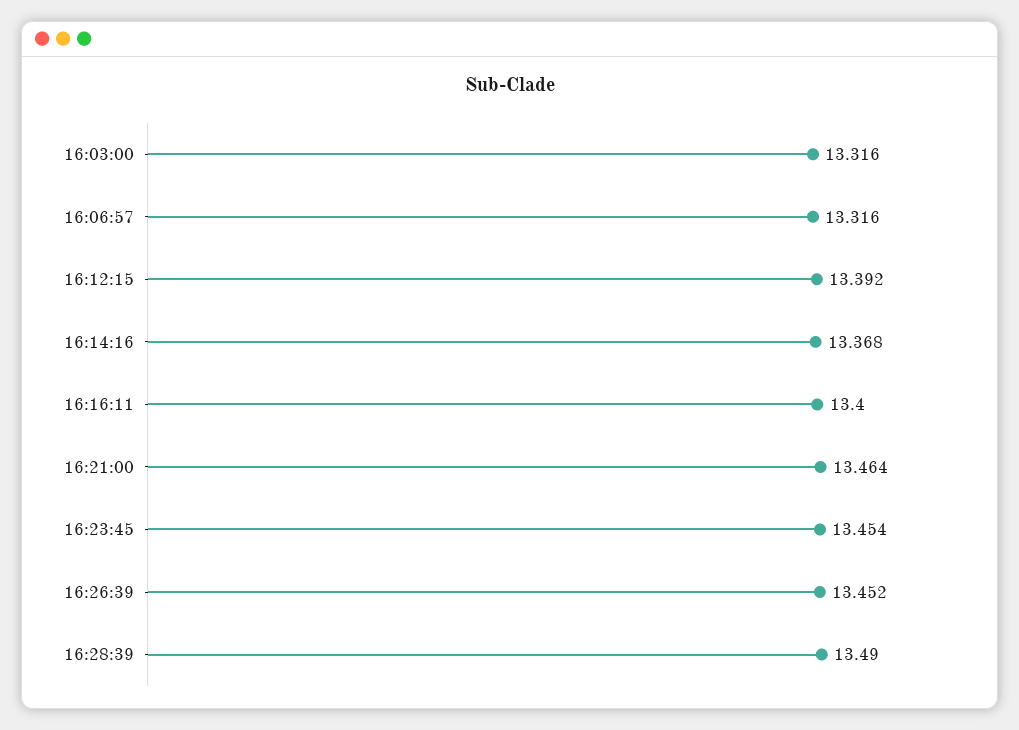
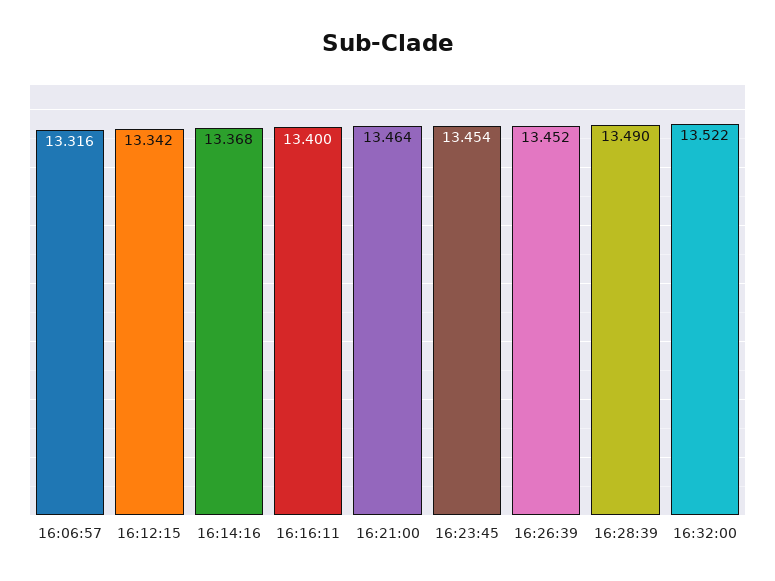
16:03:00: 13.316 -> none
16:12:15: 13.392 -> 13.342
16:32:00: none -> 13.522

